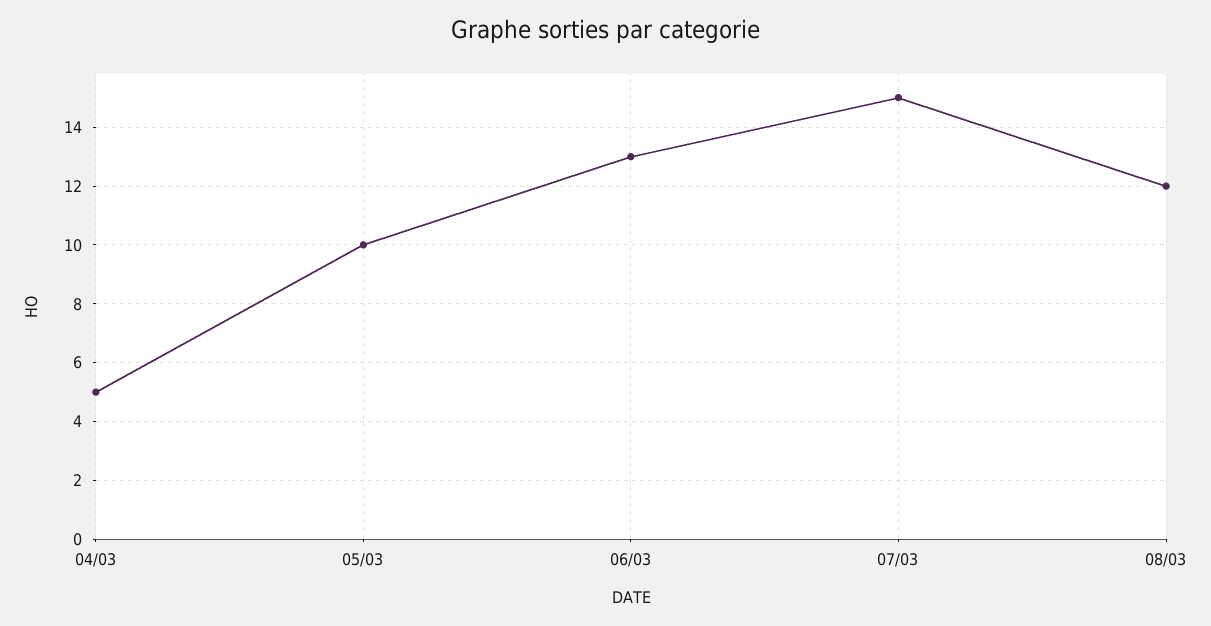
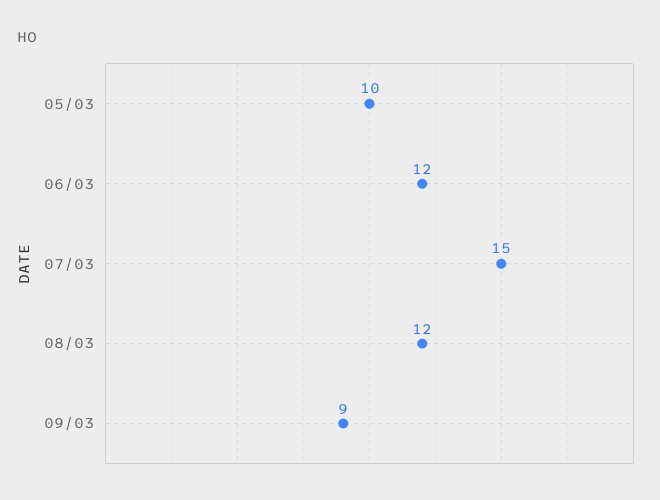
04/03: 5 -> none
06/03: 13 -> 12
09/03: none -> 9

